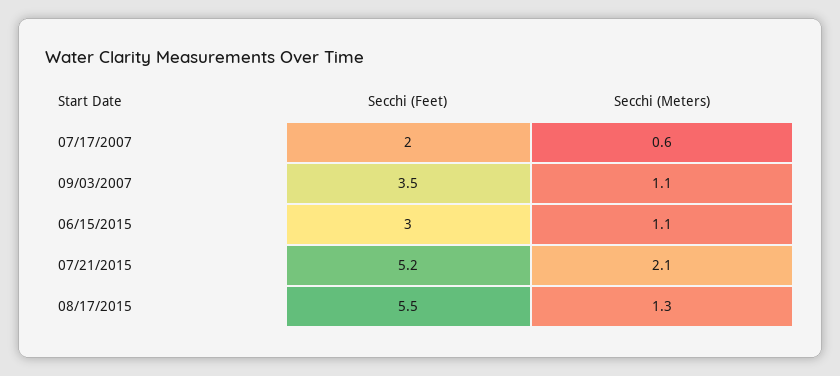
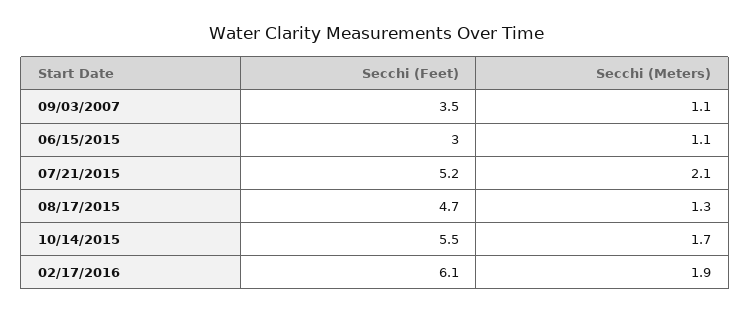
Secchi (Feet), 07/17/2007: 2 -> none
Secchi (Meters), 07/17/2007: 0.6 -> none
Secchi (Feet), 08/17/2015: 5.5 -> 4.7
Secchi (Feet), 10/14/2015: none -> 5.5
Secchi (Meters), 10/14/2015: none -> 1.7
Secchi (Feet), 02/17/2016: none -> 6.1
Secchi (Meters), 02/17/2016: none -> 1.9

